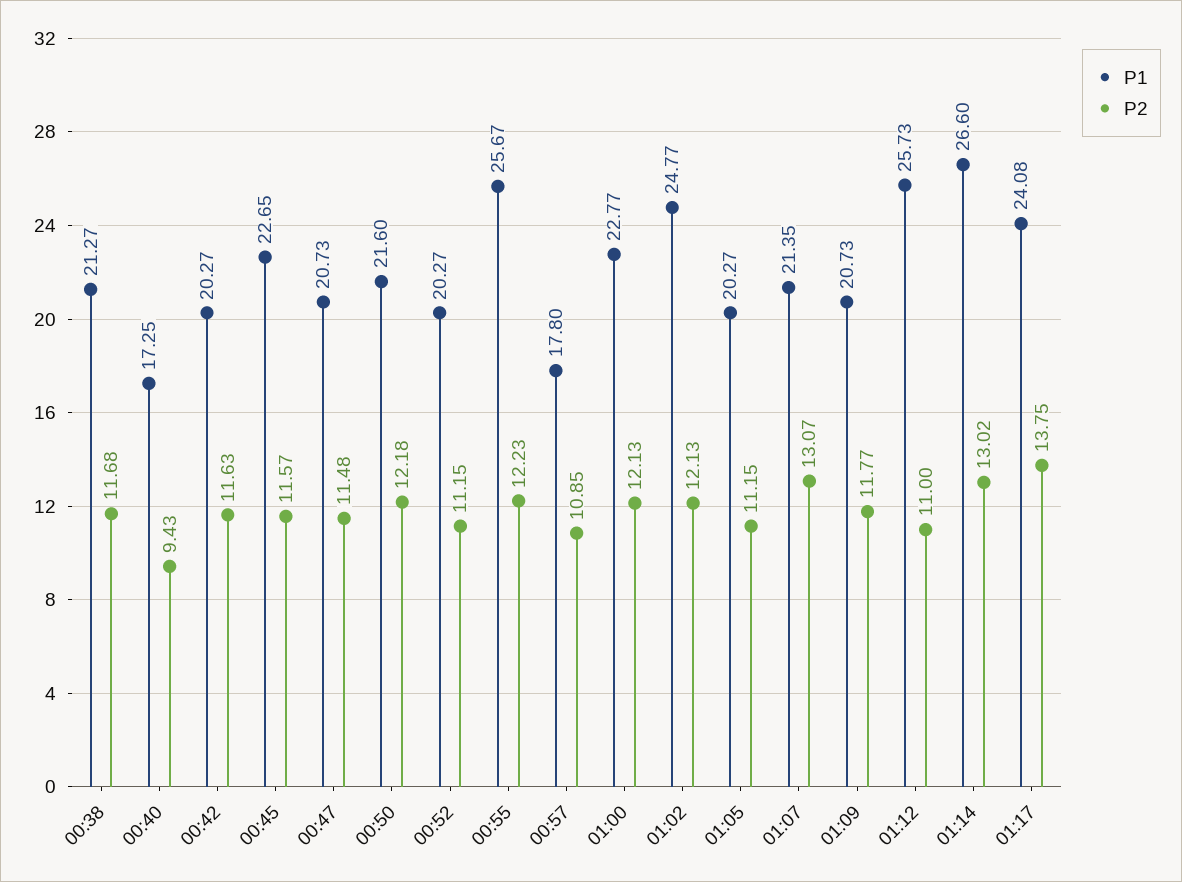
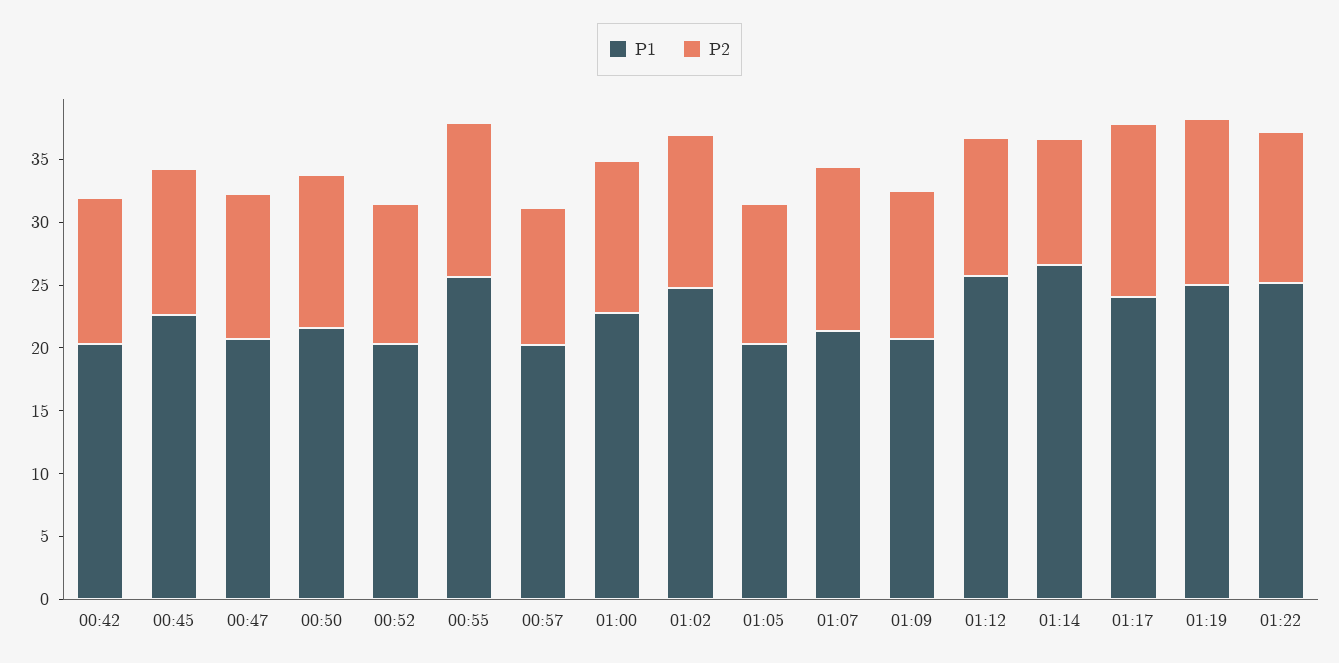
P1, 00:38: 21.27 -> none
P2, 00:38: 11.68 -> none
P1, 00:40: 17.25 -> none
P2, 00:40: 9.43 -> none
P1, 00:57: 17.8 -> 20
P2, 01:14: 13.02 -> 10
P1, 01:19: none -> 25
P2, 01:19: none -> 13
P1, 01:22: none -> 25
P2, 01:22: none -> 12

